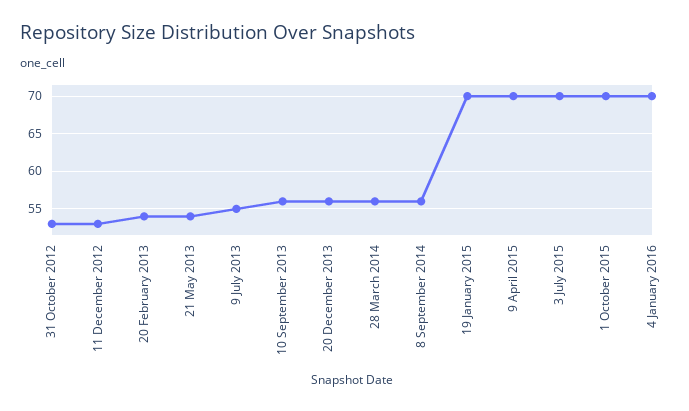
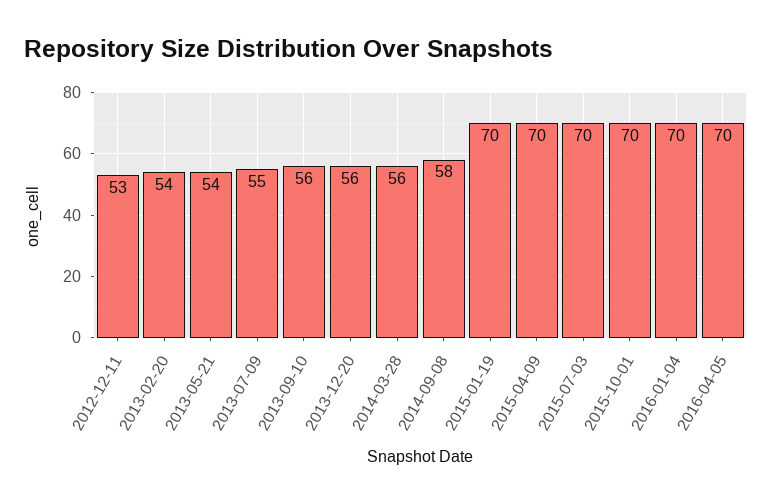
31 October 2012: 53 -> none
8 September 2014: 56 -> 58
2016-04-05: none -> 70

